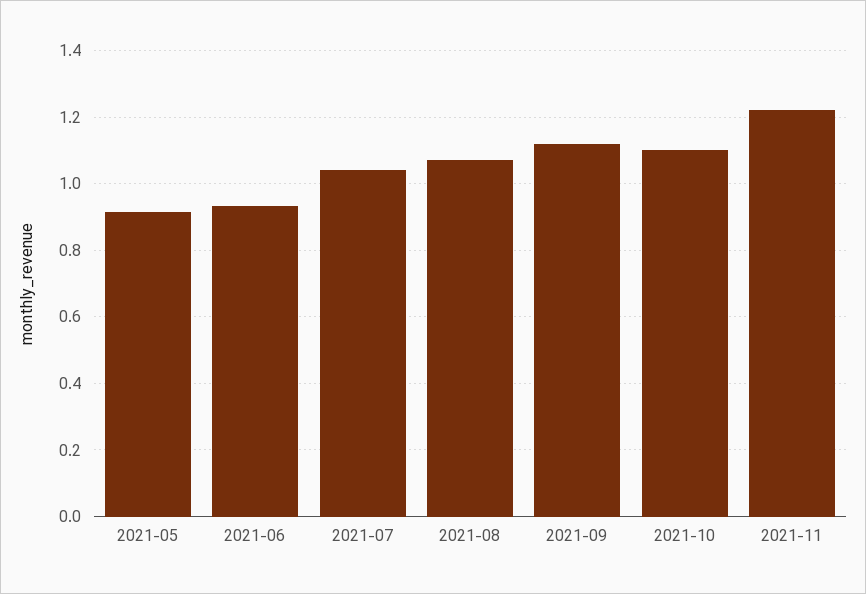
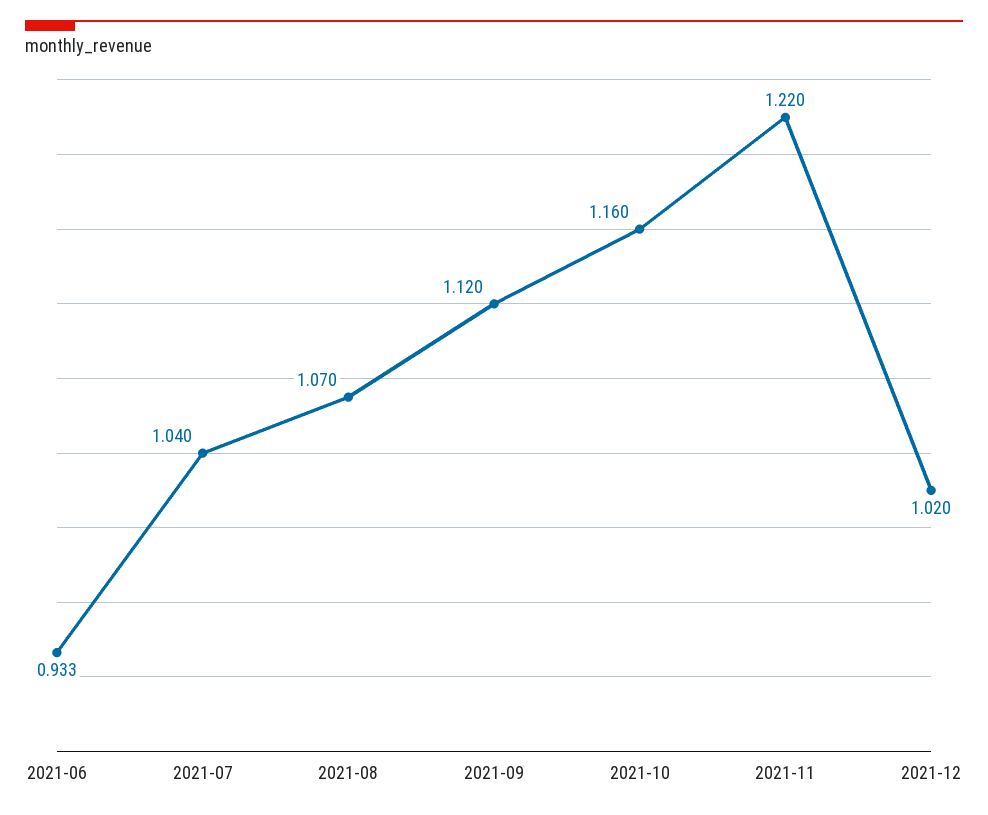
2021-05: 0.92 -> none
2021-10: 1.1 -> 1.16
2021-12: none -> 1.02

